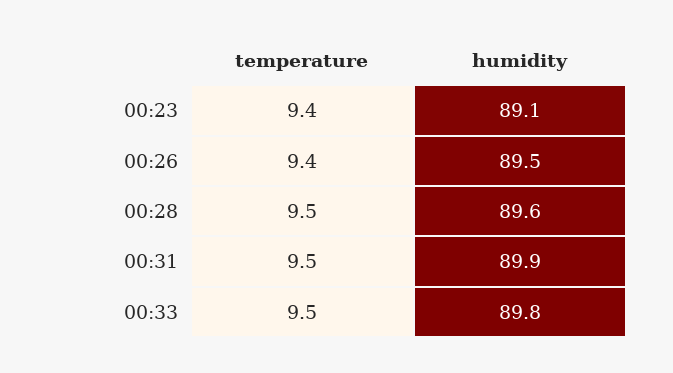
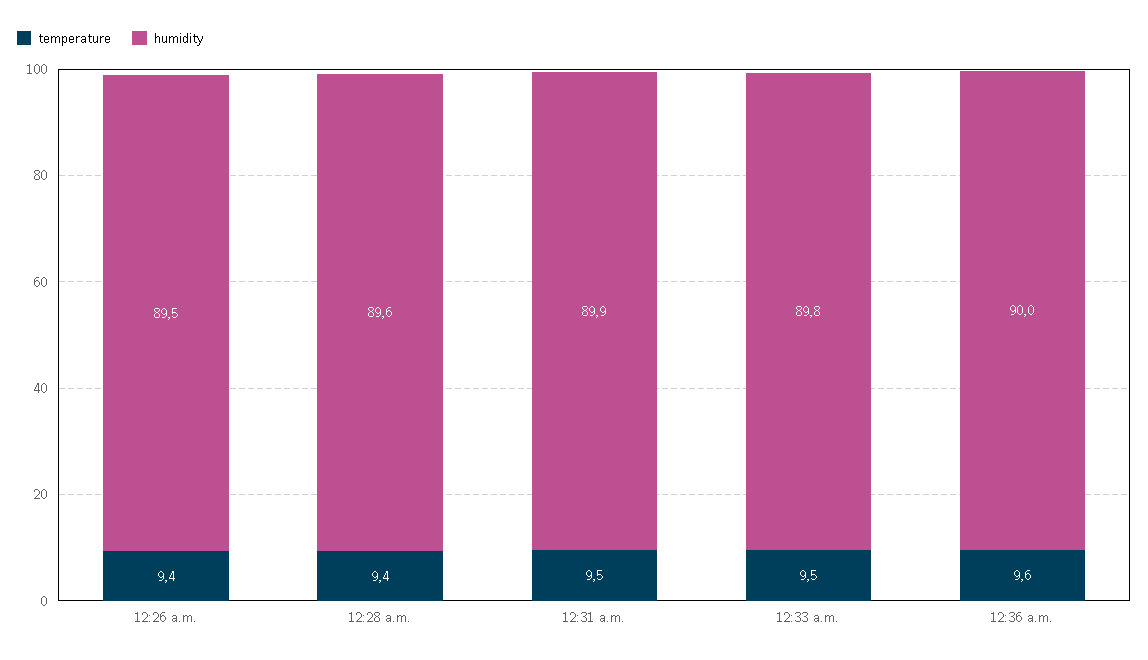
temperature, 00:23: 9.4 -> none
humidity, 00:23: 89.1 -> none
temperature, 00:28: 9.5 -> 9.4
temperature, 12:36 a.m.: none -> 9.6
humidity, 12:36 a.m.: none -> 90

